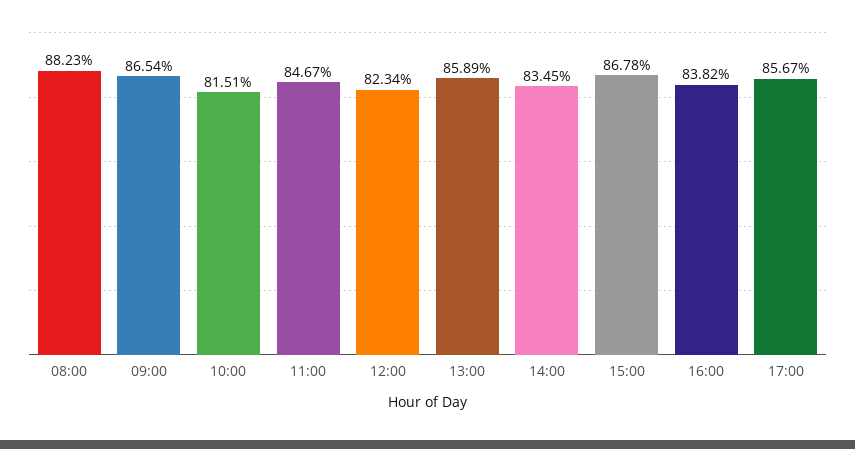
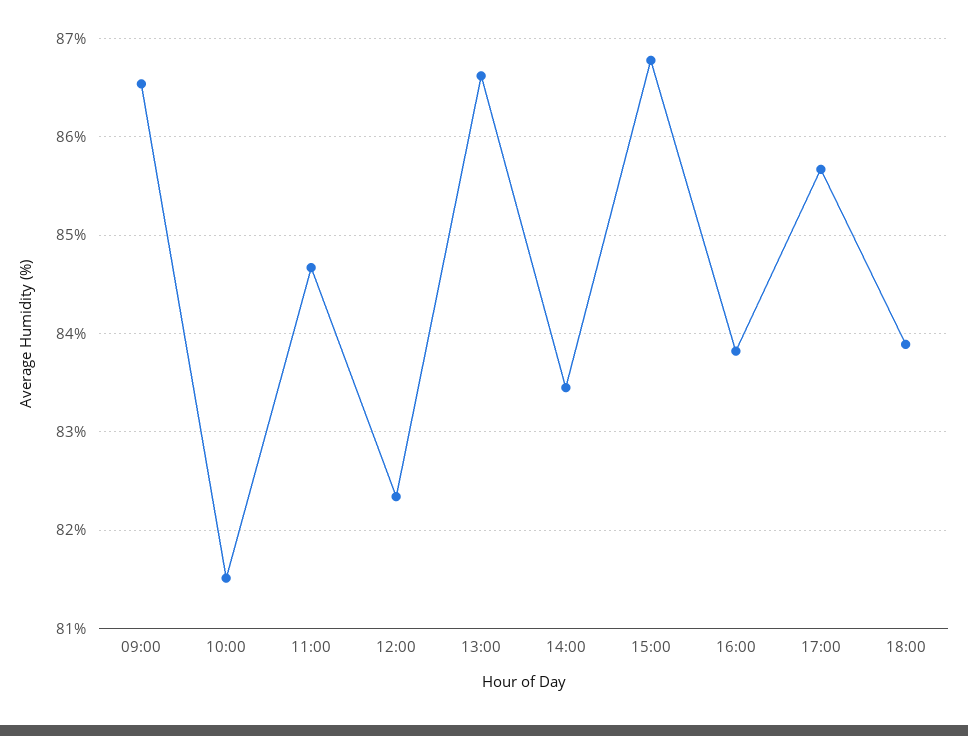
08:00: 88.23 -> none
13:00: 85.89 -> 86.6
18:00: none -> 83.9

